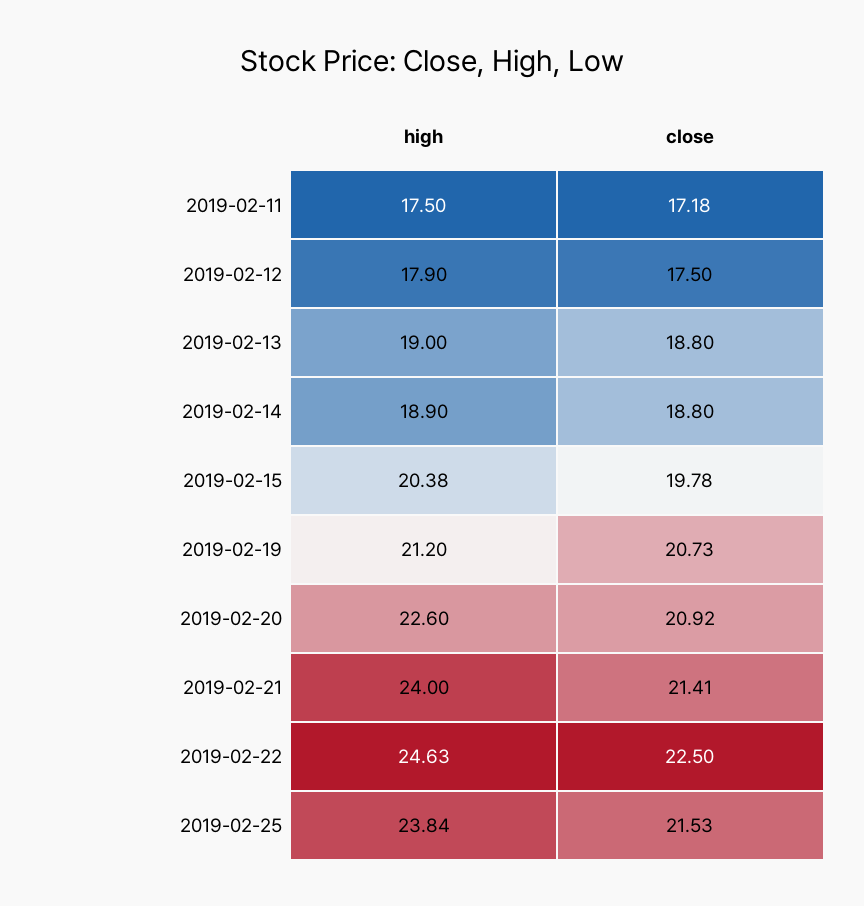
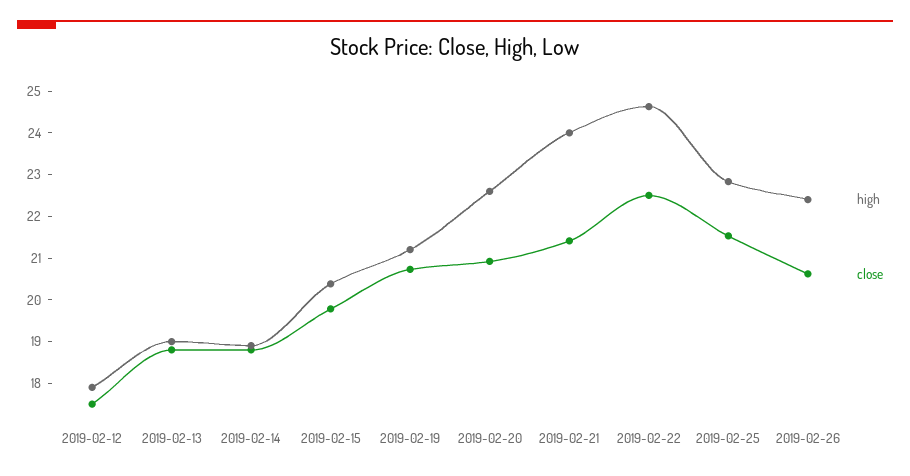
high, 2019-02-11: 17.5 -> none
close, 2019-02-11: 17.18 -> none
high, 2019-02-25: 23.84 -> 22.8
high, 2019-02-26: none -> 22.4
close, 2019-02-26: none -> 20.6

